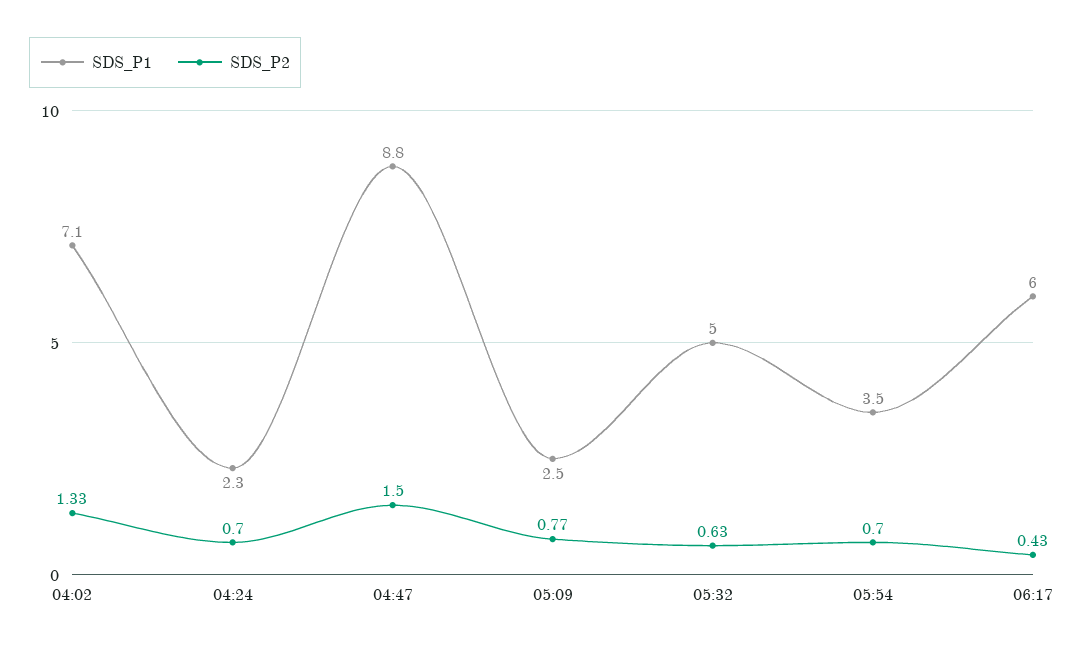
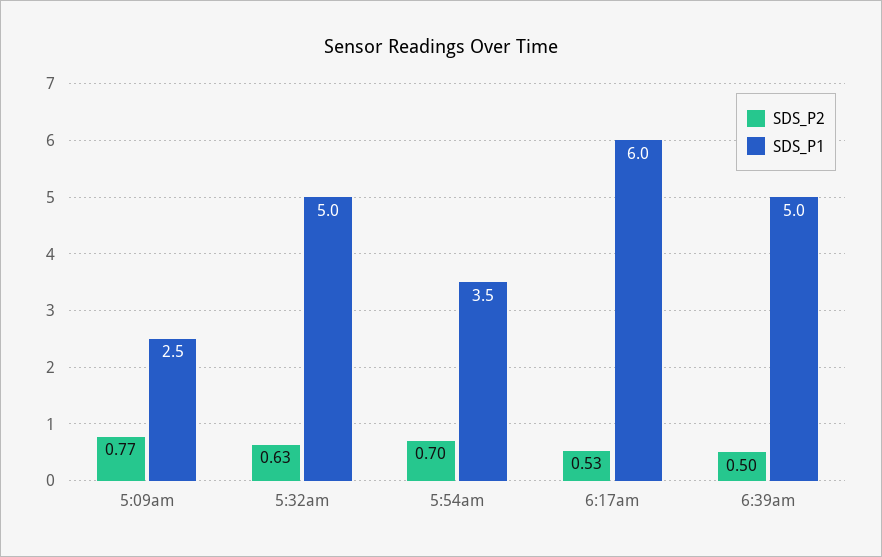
SDS_P1, 04:02: 7.1 -> none
SDS_P2, 04:02: 1.33 -> none
SDS_P1, 04:24: 2.3 -> none
SDS_P2, 04:24: 0.7 -> none
SDS_P1, 04:47: 8.8 -> none
SDS_P2, 04:47: 1.5 -> none
SDS_P2, 06:17: 0.43 -> 0.53
SDS_P2, 6:39am: none -> 0.5
SDS_P1, 6:39am: none -> 5

